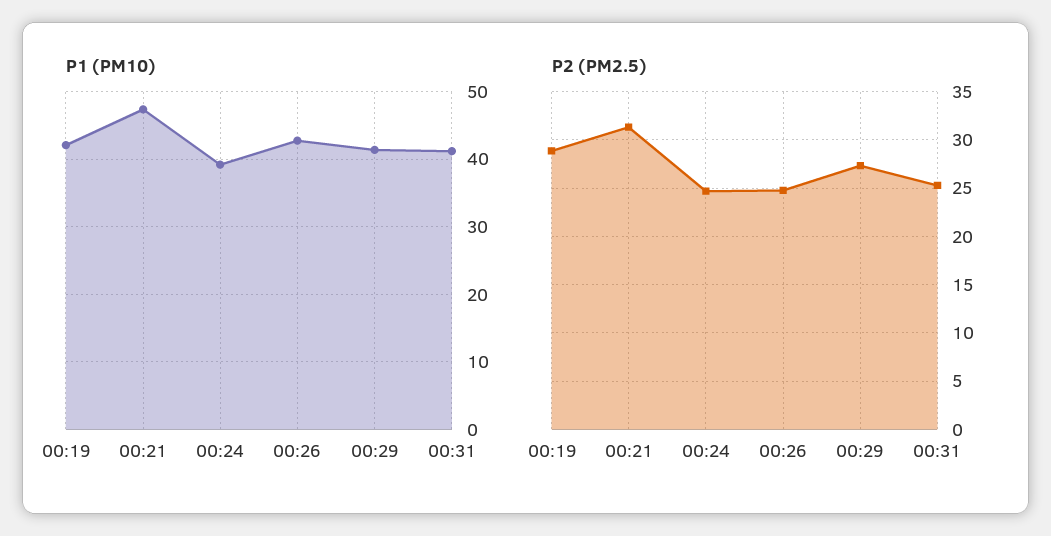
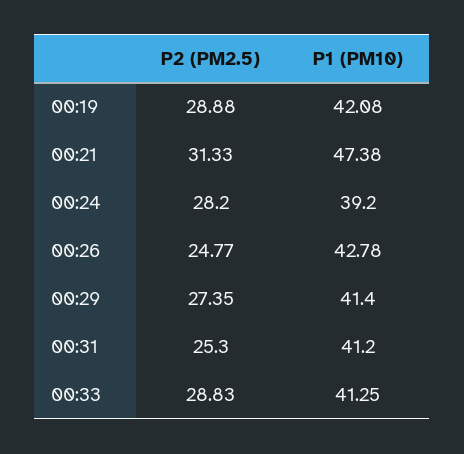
P2 (PM2.5), 00:24: 25 -> 28.2
P2 (PM2.5), 00:33: none -> 28.83
P1 (PM10), 00:33: none -> 41.25

